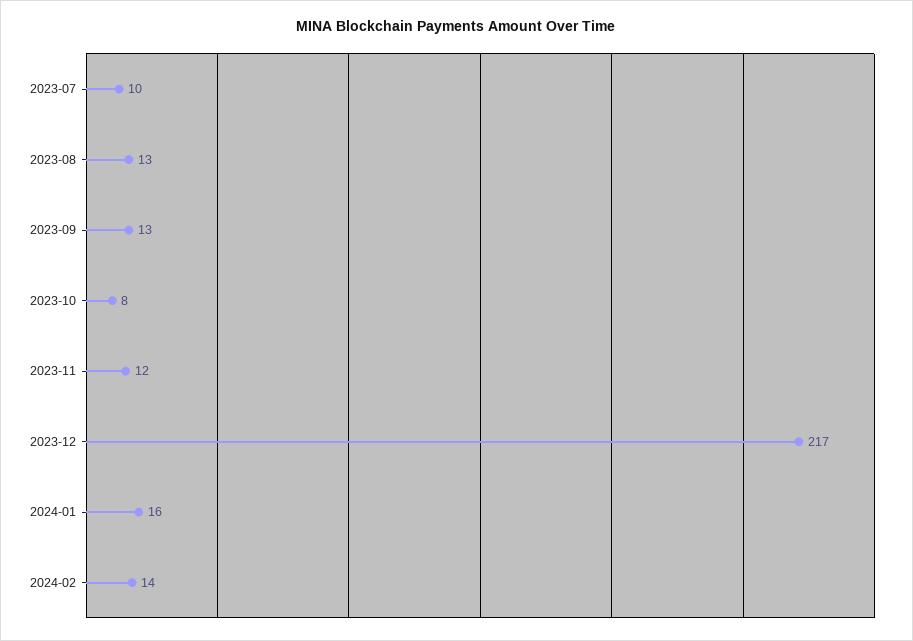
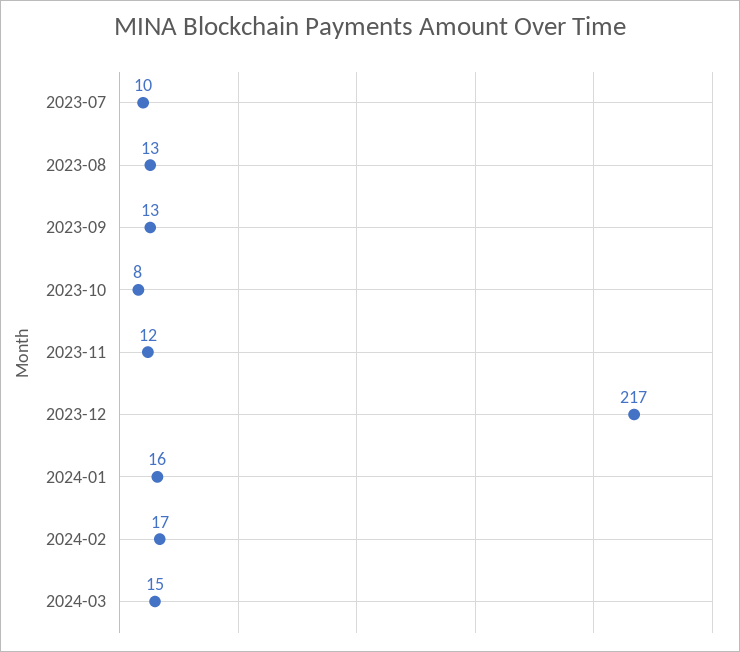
2024-02: 14 -> 17
2024-03: none -> 15

